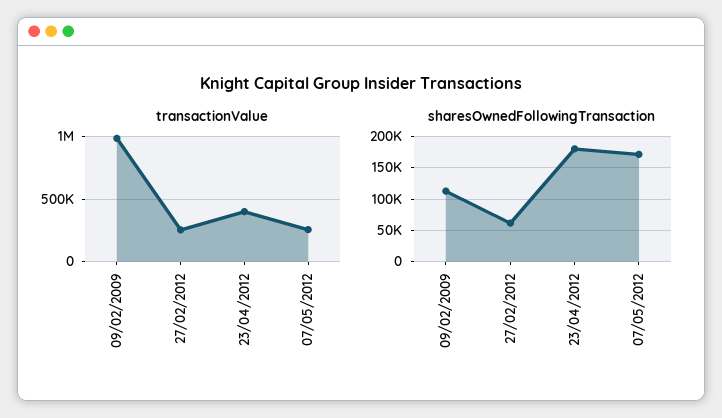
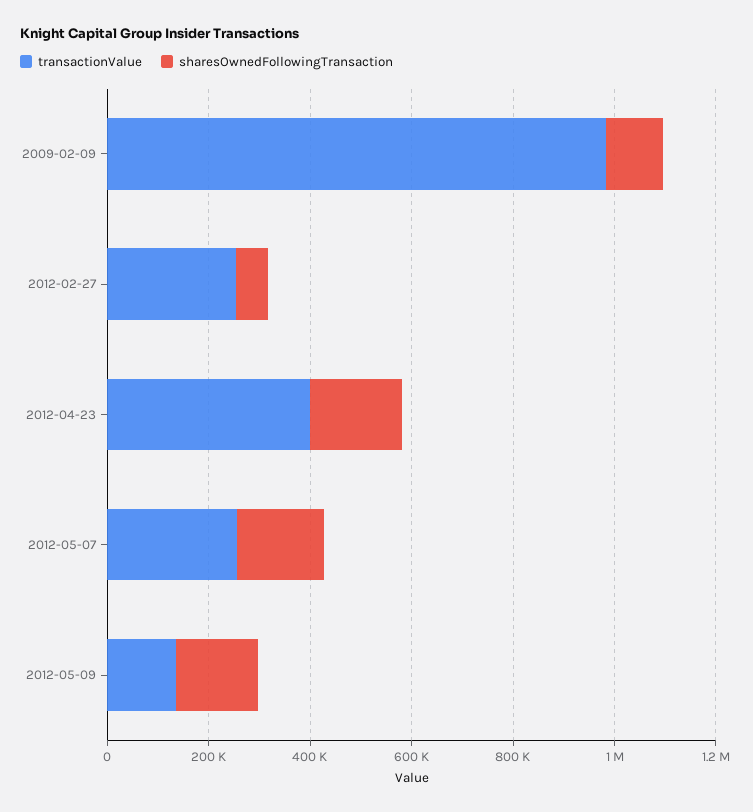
transactionValue, 2012-05-09: none -> 150000
sharesOwnedFollowingTransaction, 2012-05-09: none -> 150000

